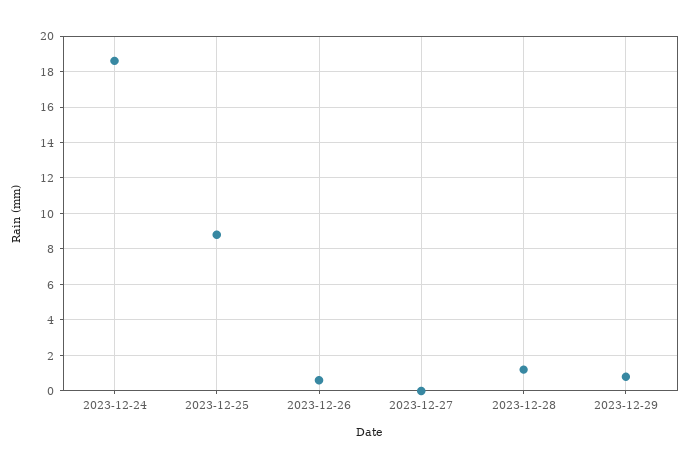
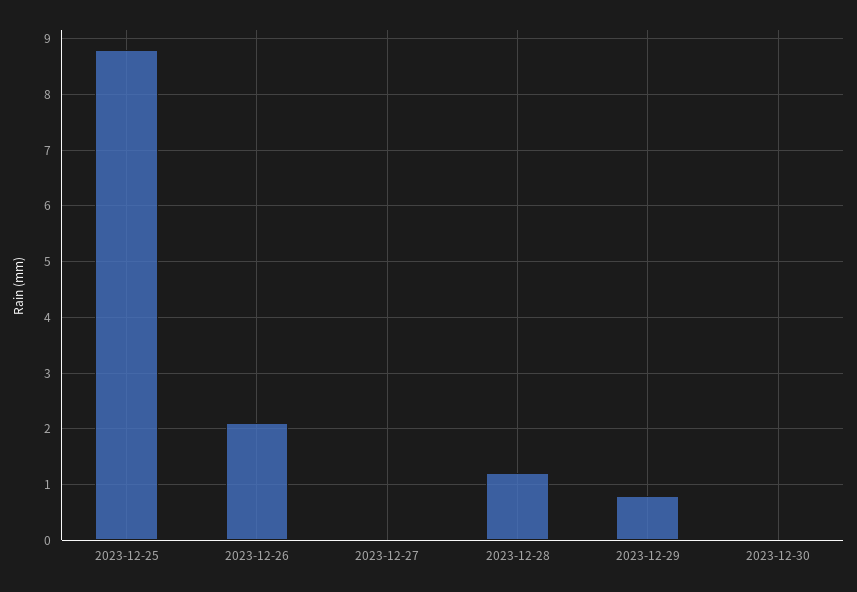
2023-12-24: 18.5 -> none
2023-12-26: 0.5 -> 2
2023-12-30: none -> 0

